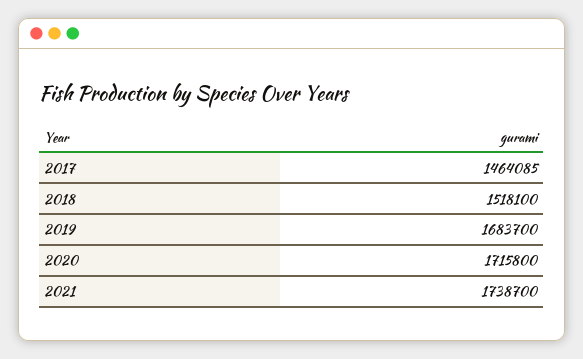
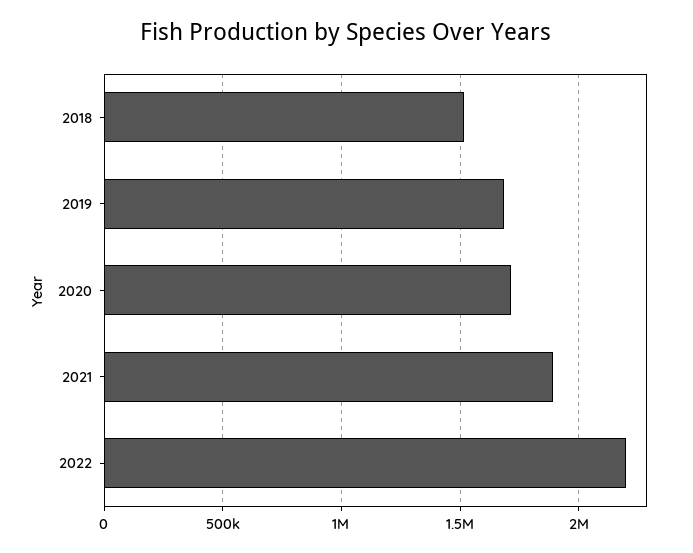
2017: 1464085 -> none
2021: 1738700 -> 1900000
2022: none -> 2200000

